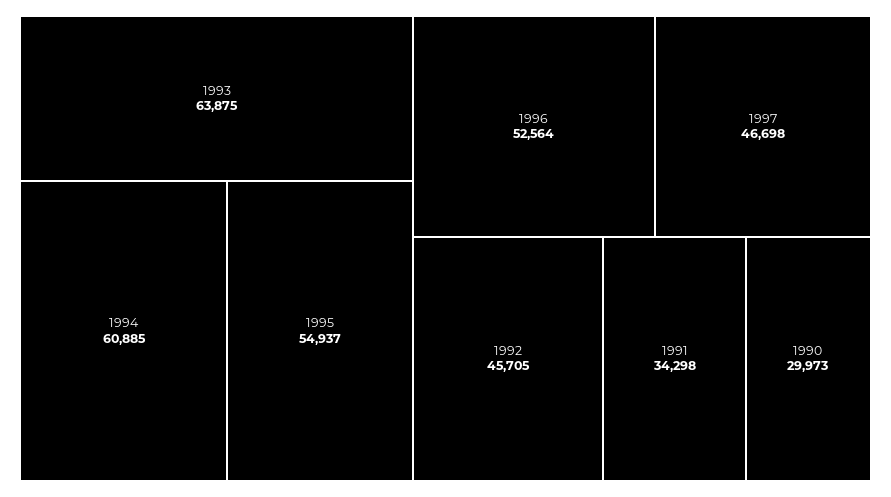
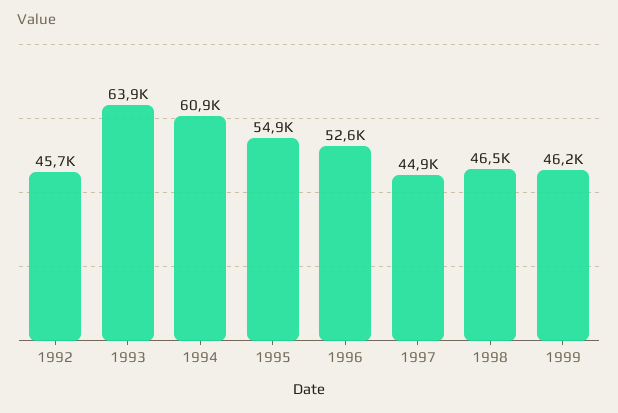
1997: 46698 -> 44900
1991: 34298 -> none
1990: 29973 -> none
1998: none -> 46500
1999: none -> 46200

